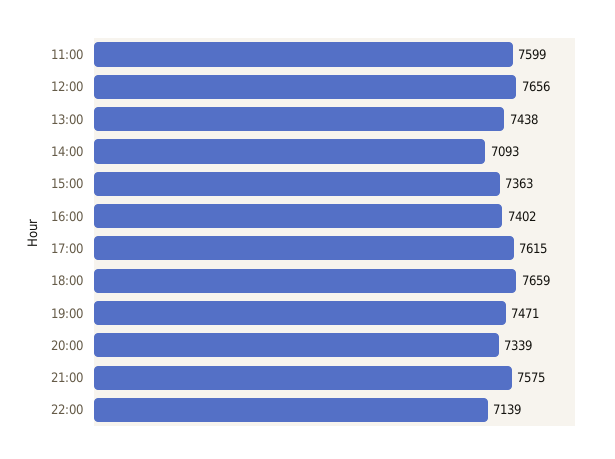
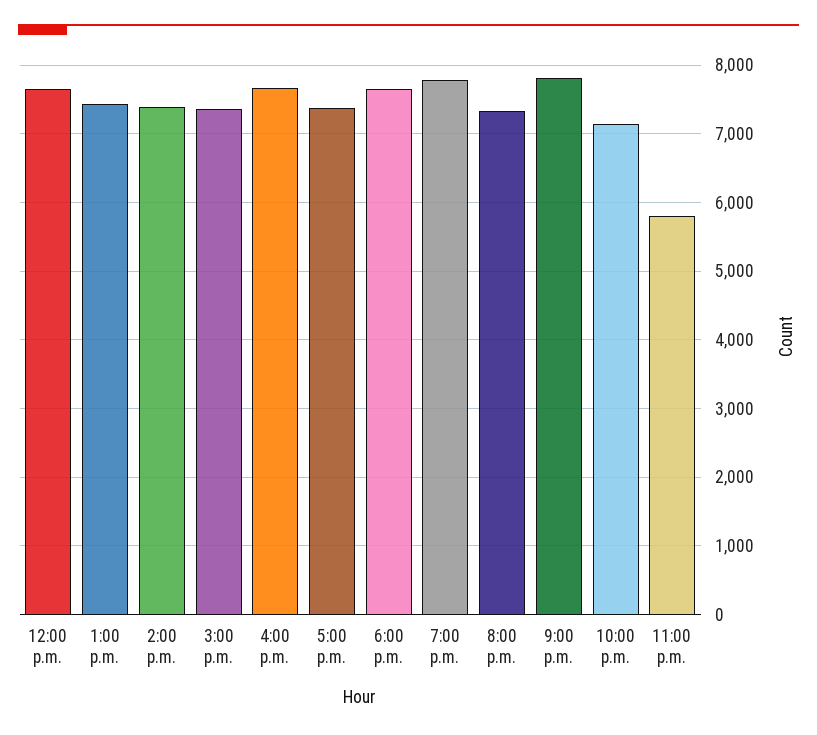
11:00: 7599 -> none
14:00: 7093 -> 7400
16:00: 7402 -> 7700
17:00: 7615 -> 7400
19:00: 7471 -> 7800
21:00: 7575 -> 7800
11:00 p.m.: none -> 5800

